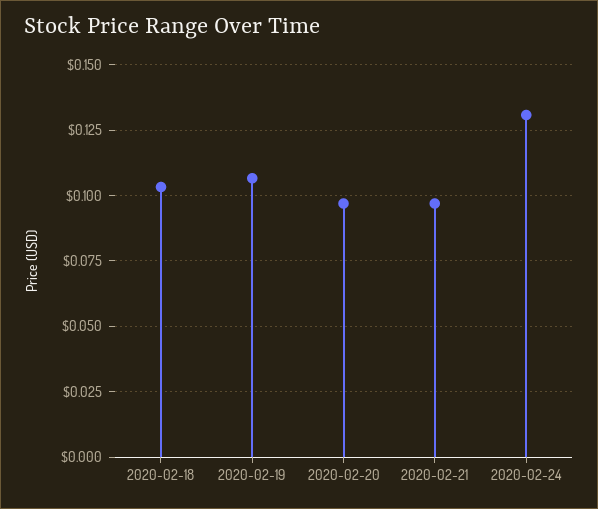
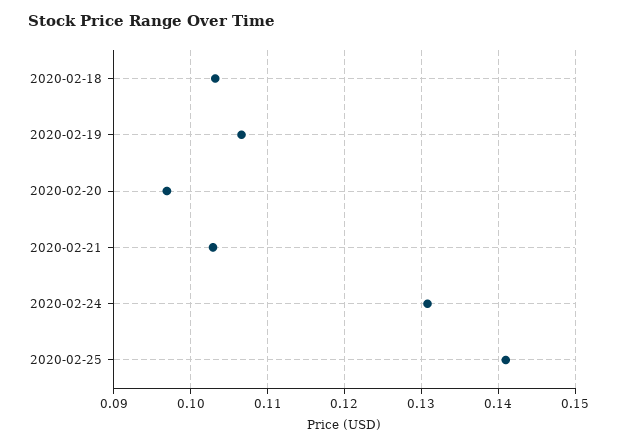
2020-02-21: 0.0975 -> 0.103
2020-02-25: none -> 0.141

